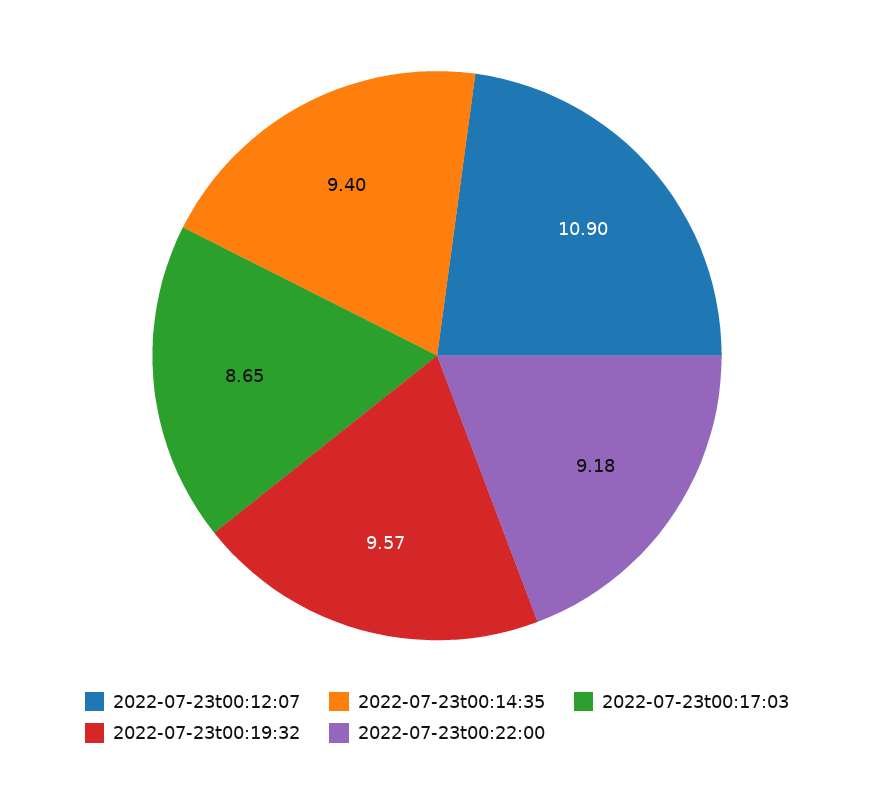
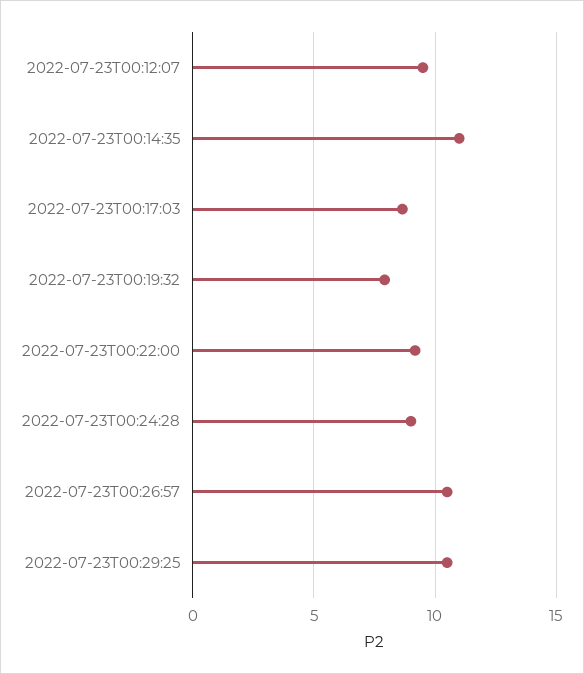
2022-07-23t00:12:07: 10.9 -> 9.5
2022-07-23t00:14:35: 9.4 -> 11
2022-07-23t00:19:32: 9.57 -> 8
2022-07-23T00:24:28: none -> 9
2022-07-23T00:26:57: none -> 10.5
2022-07-23T00:29:25: none -> 10.5

